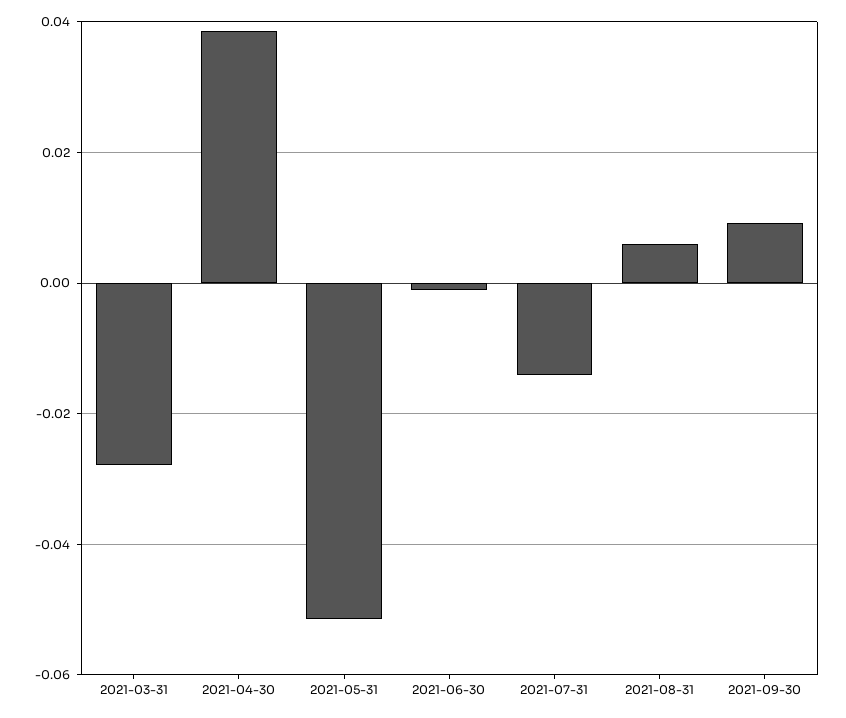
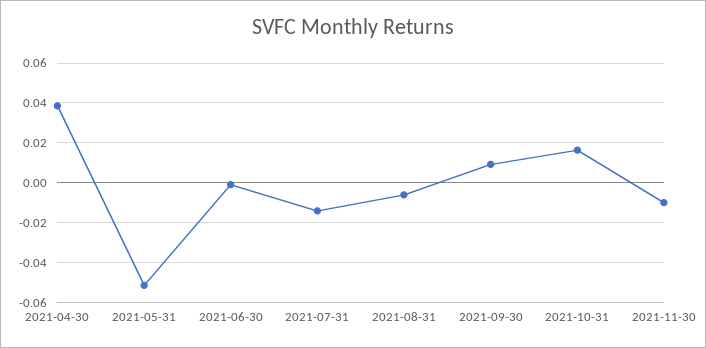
2021-03-31: -0.028 -> none
2021-08-31: 0.006 -> -0.005
2021-10-31: none -> 0.015
2021-11-30: none -> -0.01

